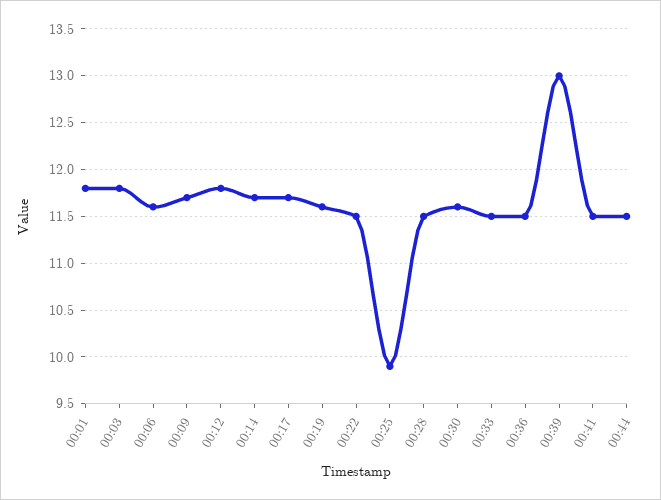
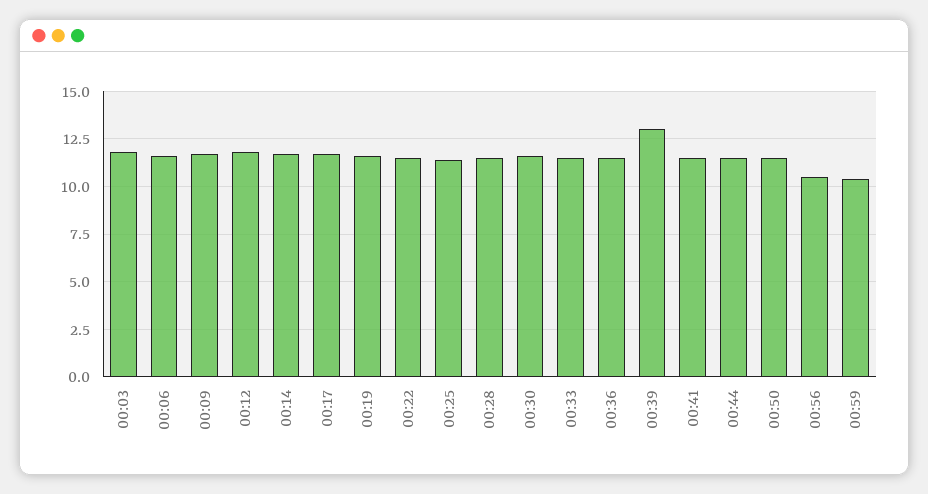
00:01: 11.8 -> none
00:25: 9.9 -> 11.5
00:50: none -> 11.5
00:56: none -> 10.5
00:59: none -> 10.5

